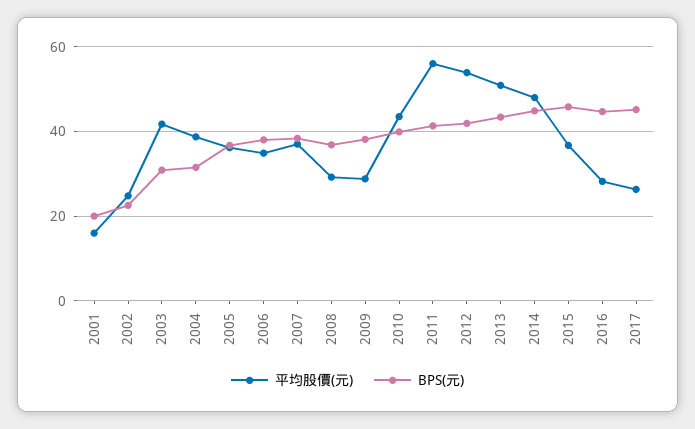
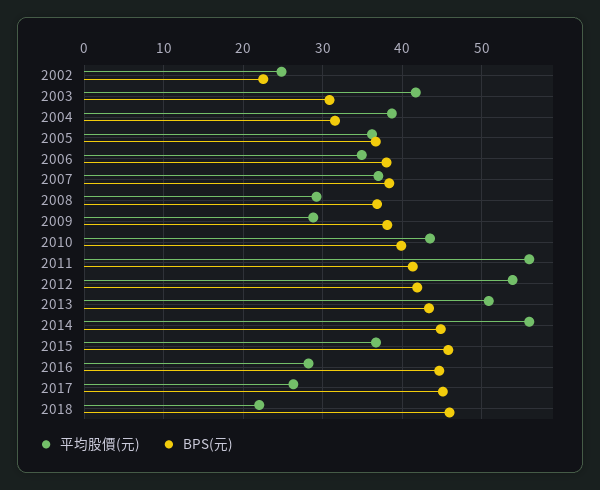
平均股價(元), 2001: 16 -> none
BPS(元), 2001: 20 -> none
平均股價(元), 2014: 48 -> 56
平均股價(元), 2018: none -> 22
BPS(元), 2018: none -> 46

